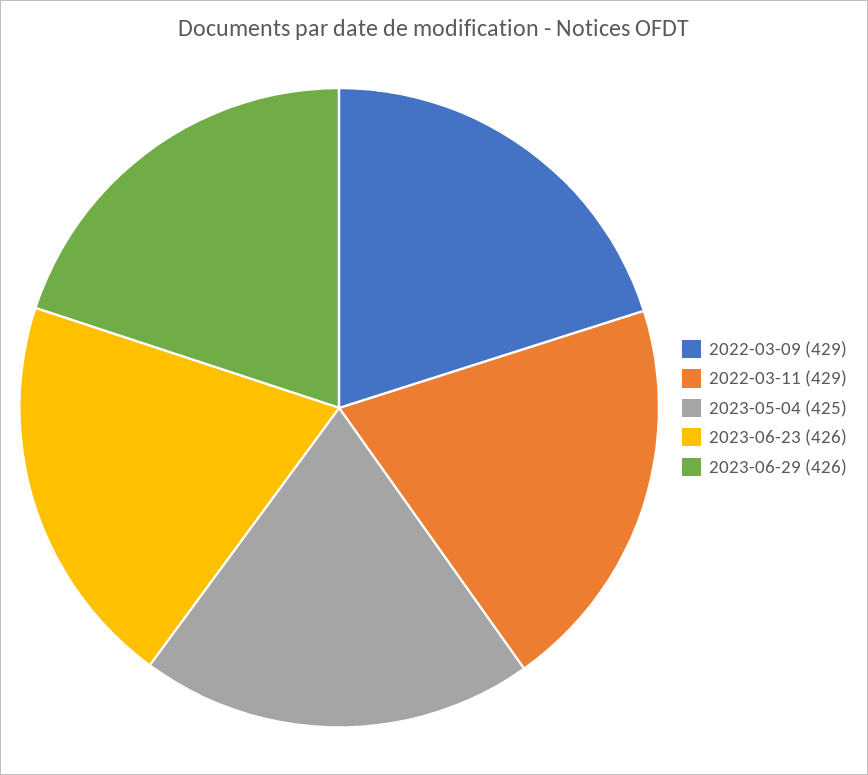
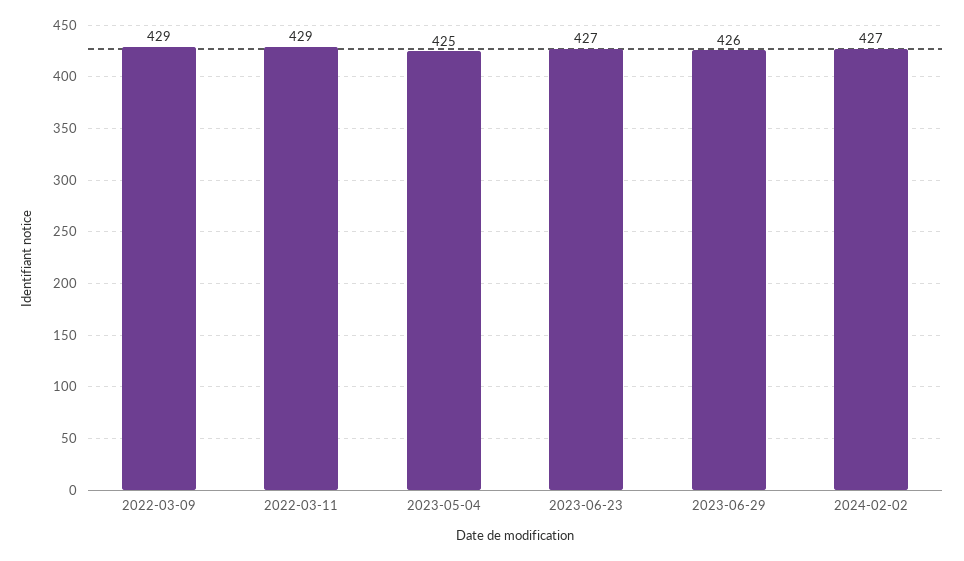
2023-06-23: 426 -> 427
2024-02-02: none -> 427

